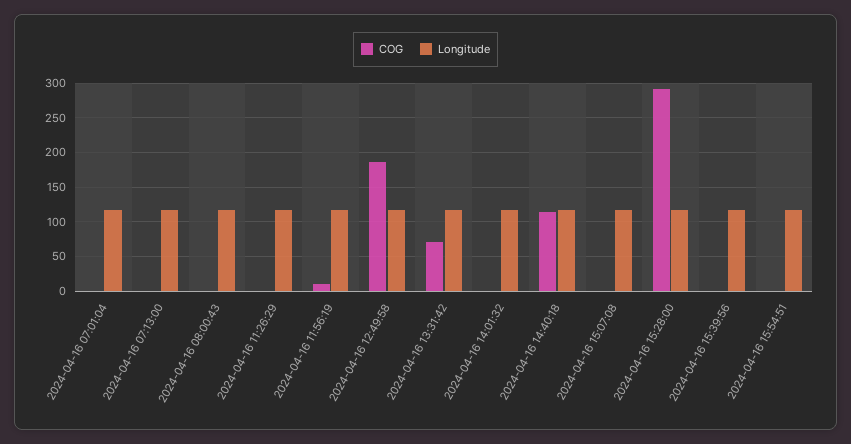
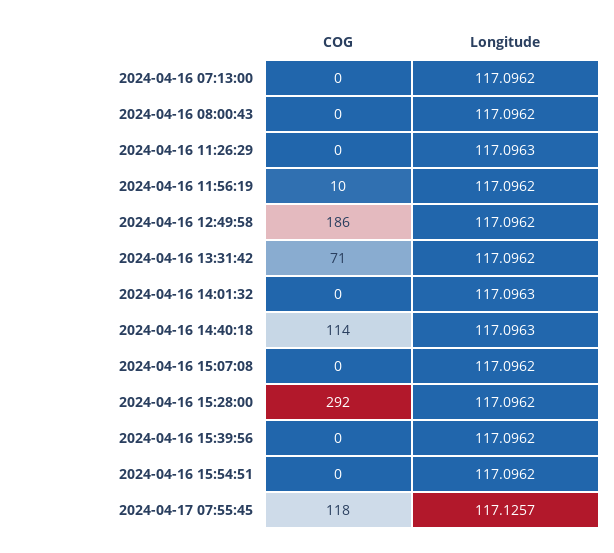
COG, 2024-04-16 07:01:04: 0 -> none
Longitude, 2024-04-16 07:01:04: 120 -> none
COG, 2024-04-17 07:55:45: none -> 118
Longitude, 2024-04-17 07:55:45: none -> 117.1257

